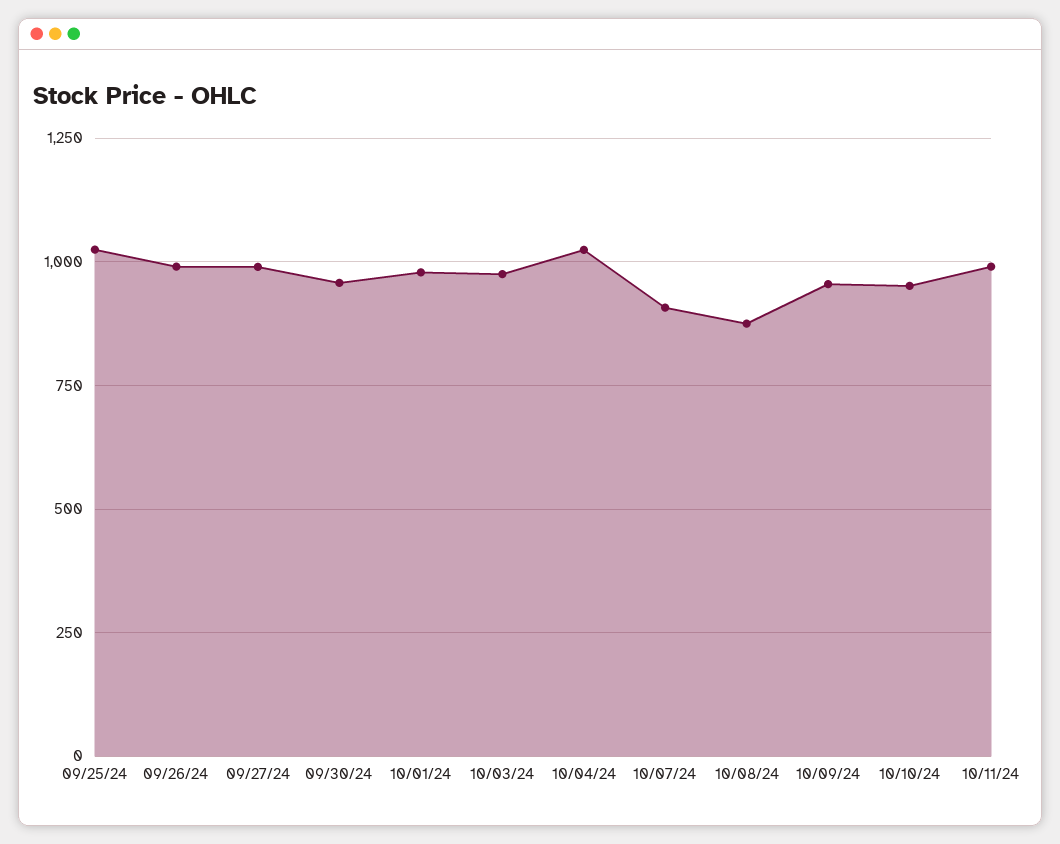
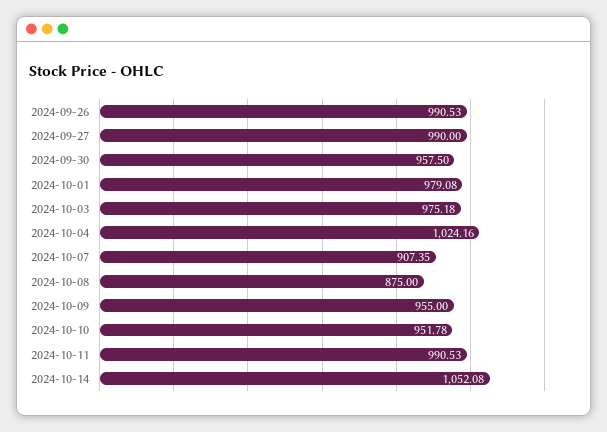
09/25/24: 1025 -> none
2024-10-14: none -> 1052.08

